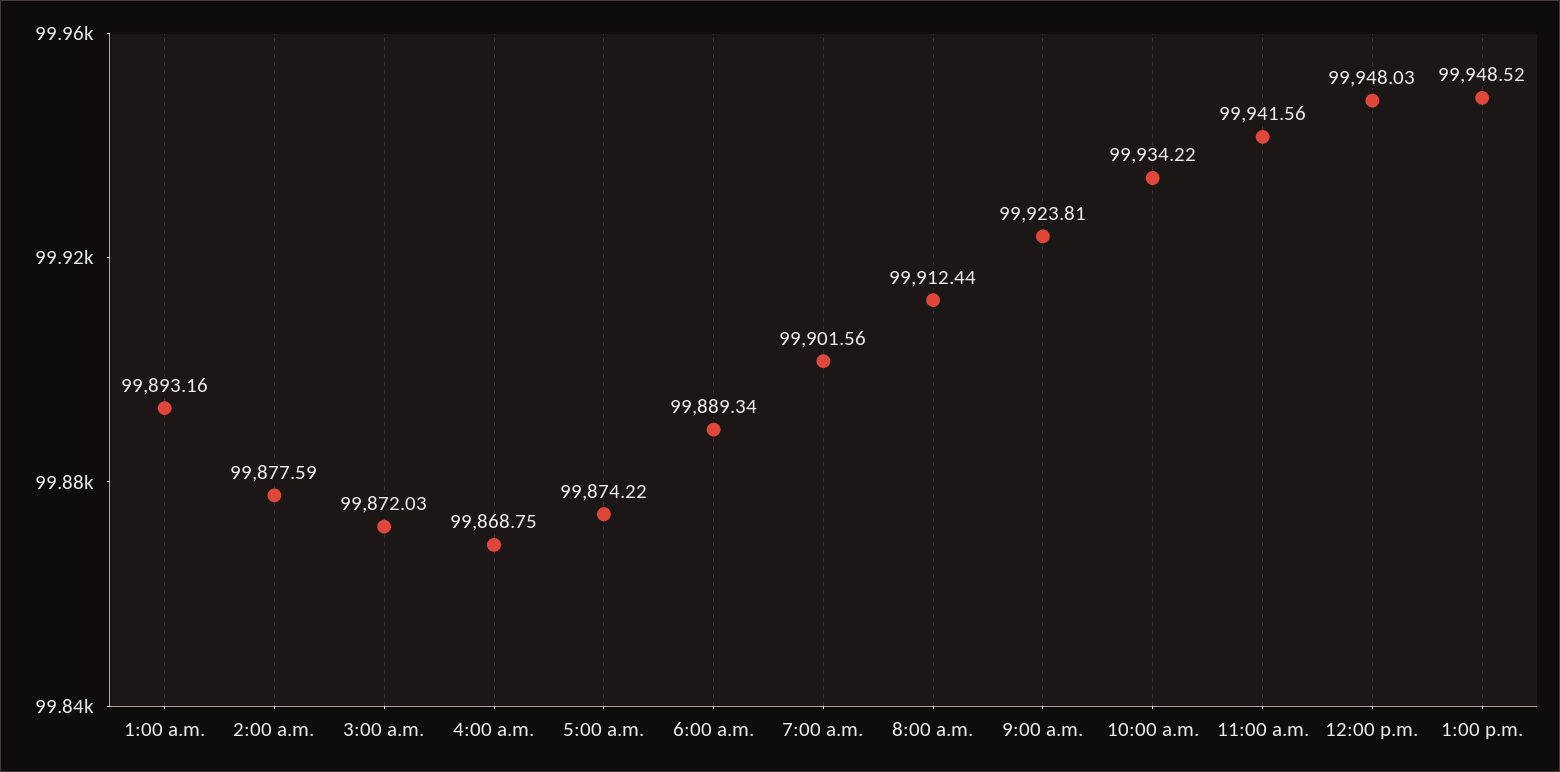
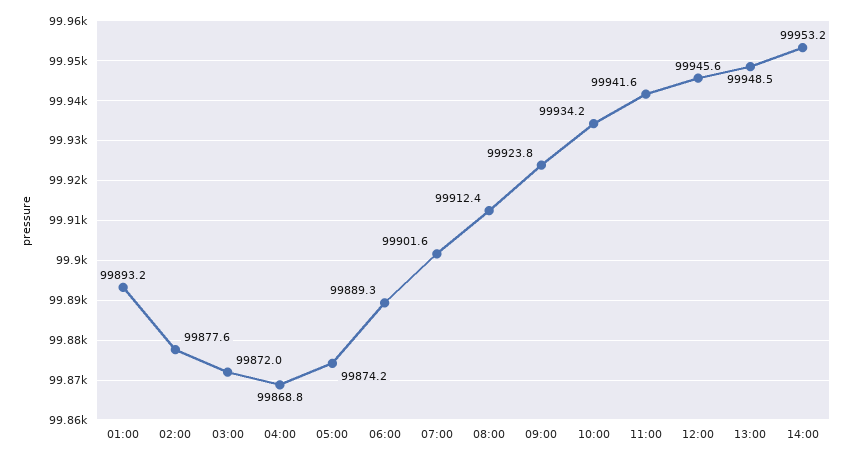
12:00 p.m.: 99948.03 -> 99945.6
14:00: none -> 99953.2

